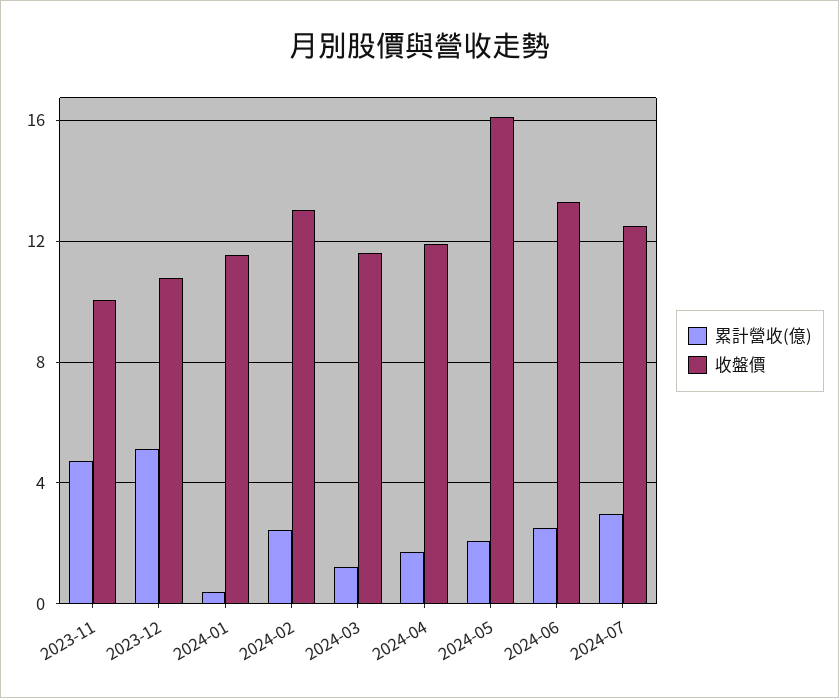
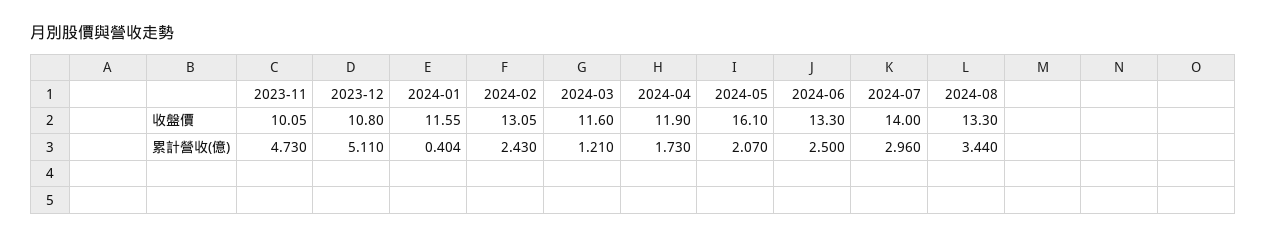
收盤價, 2024-07: 12.5 -> 14
收盤價, 2024-08: none -> 13.3
累計營收(億), 2024-08: none -> 3.44

